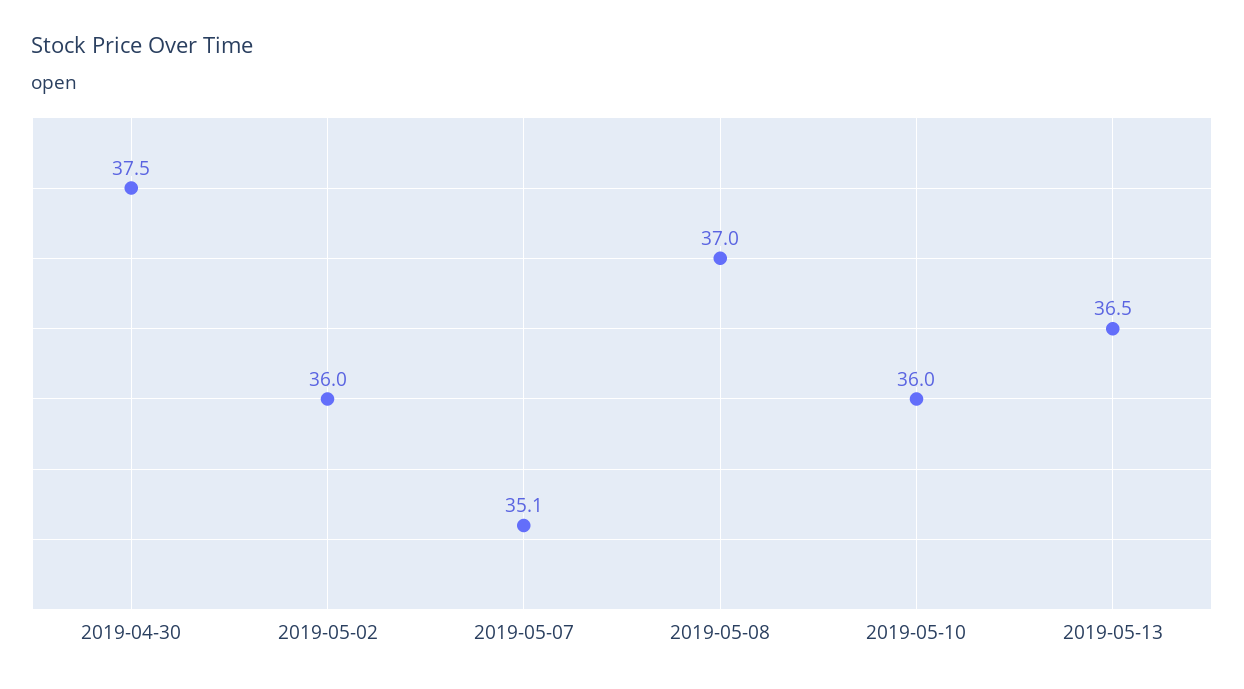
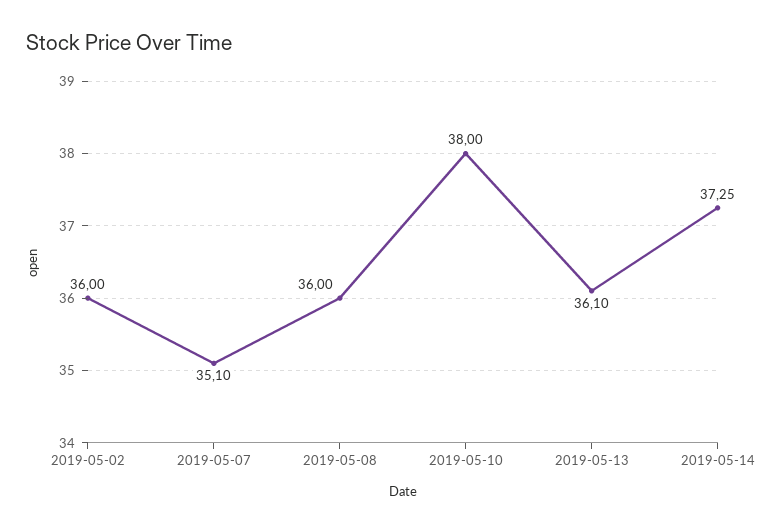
2019-04-30: 37.5 -> none
2019-05-08: 37 -> 36
2019-05-10: 36 -> 38
2019-05-13: 36.5 -> 36.1
2019-05-14: none -> 37.25

